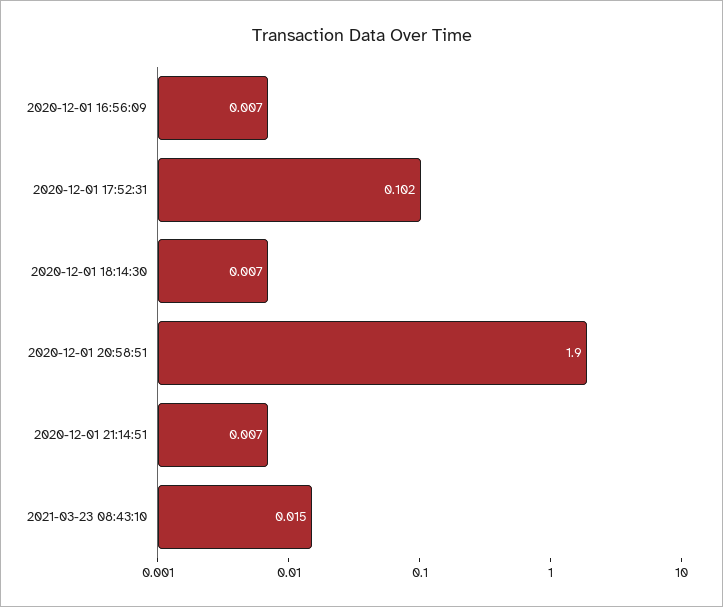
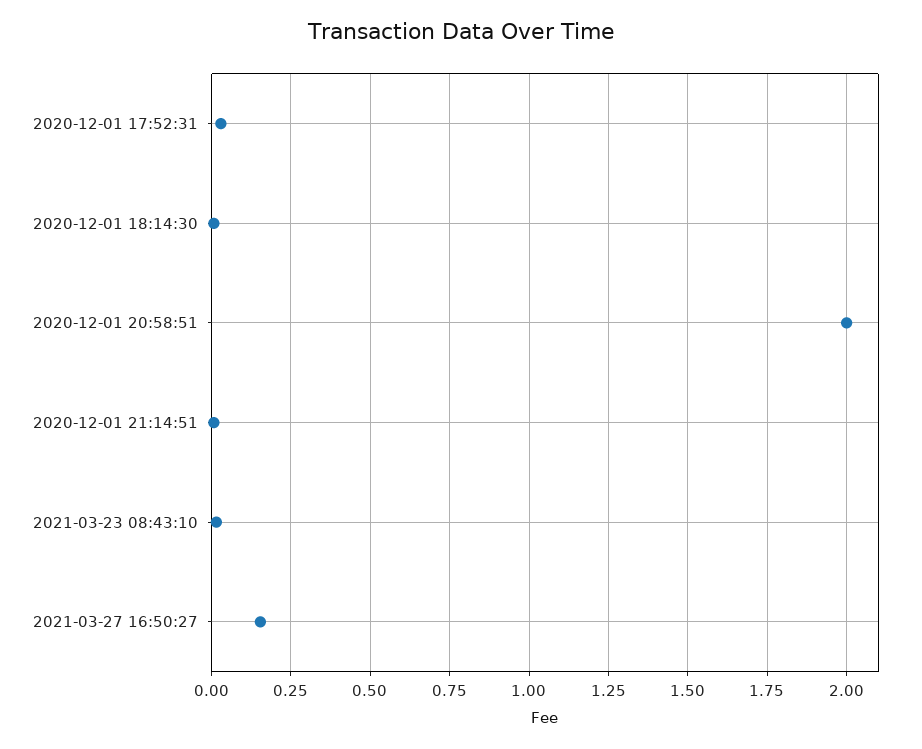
2020-12-01 16:56:09: 0.007 -> none
2020-12-01 17:52:31: 0.102 -> 0.025
2020-12-01 20:58:51: 1.9 -> 2
2021-03-27 16:50:27: none -> 0.15

